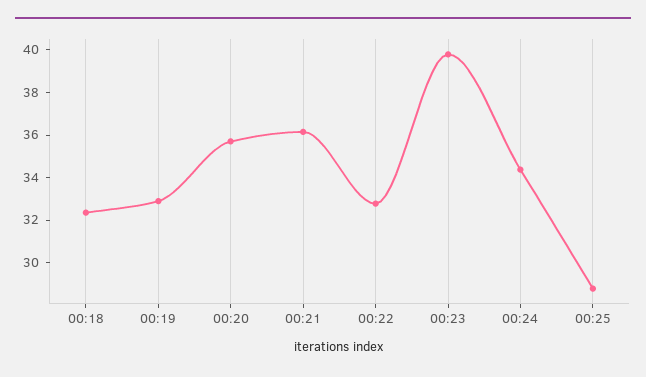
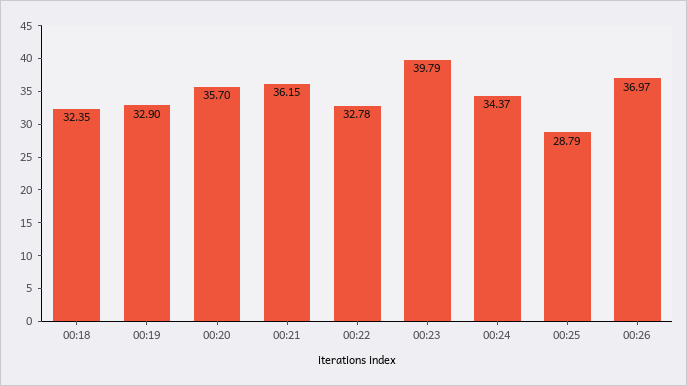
00:26: none -> 36.97

